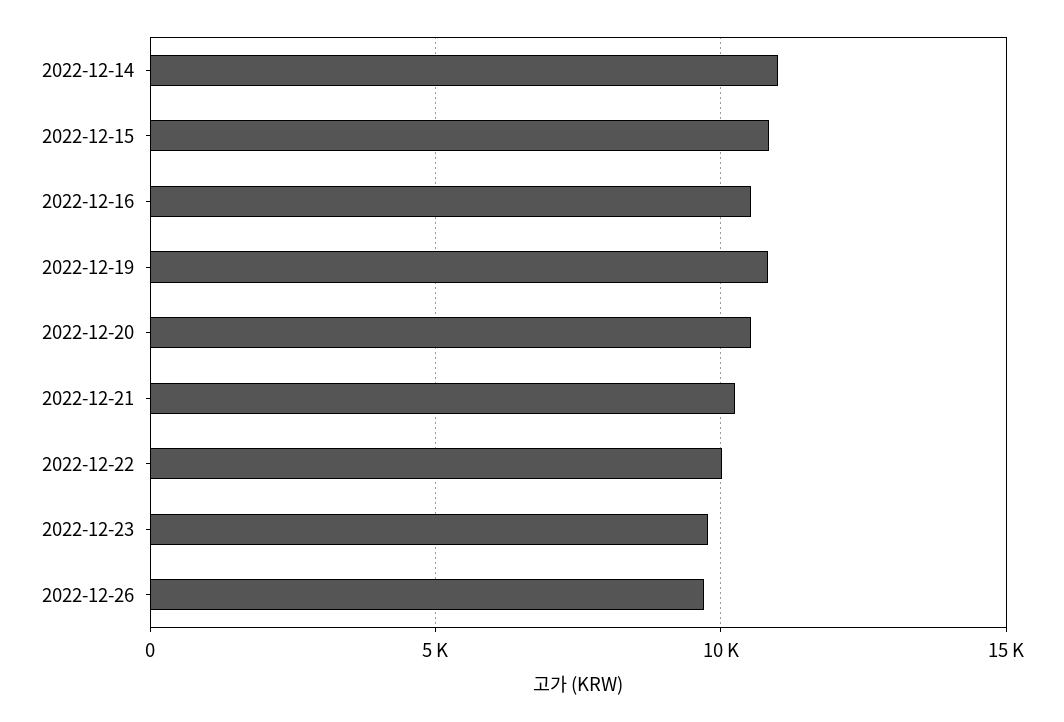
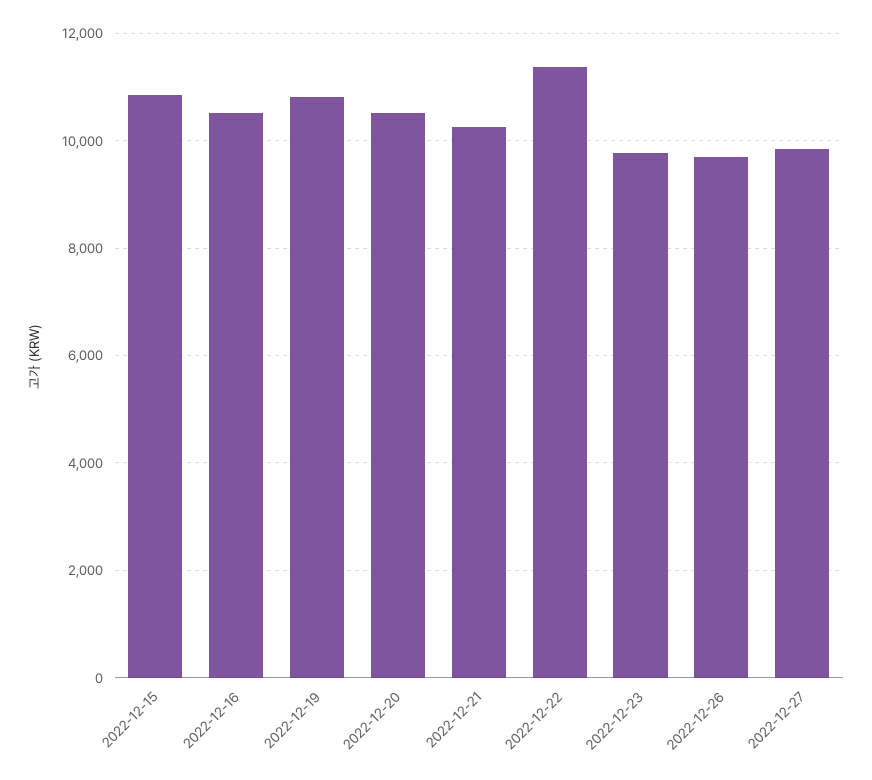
2022-12-14: 11000 -> none
2022-12-22: 10000 -> 11400
2022-12-27: none -> 9800

